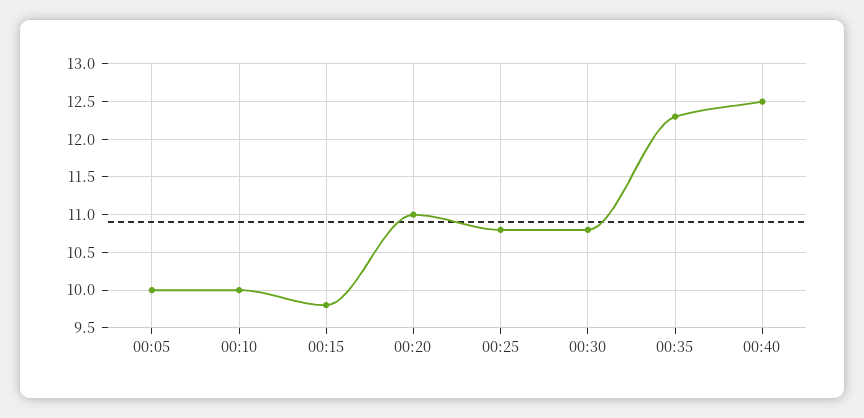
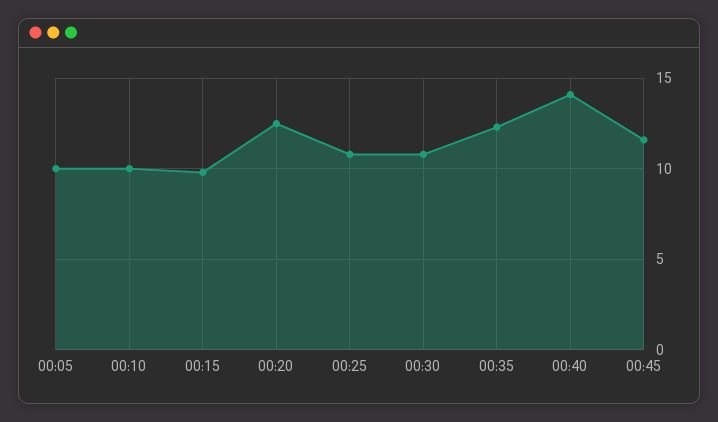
00:20: 11 -> 12.5
00:40: 12.5 -> 14
00:45: none -> 11.5

